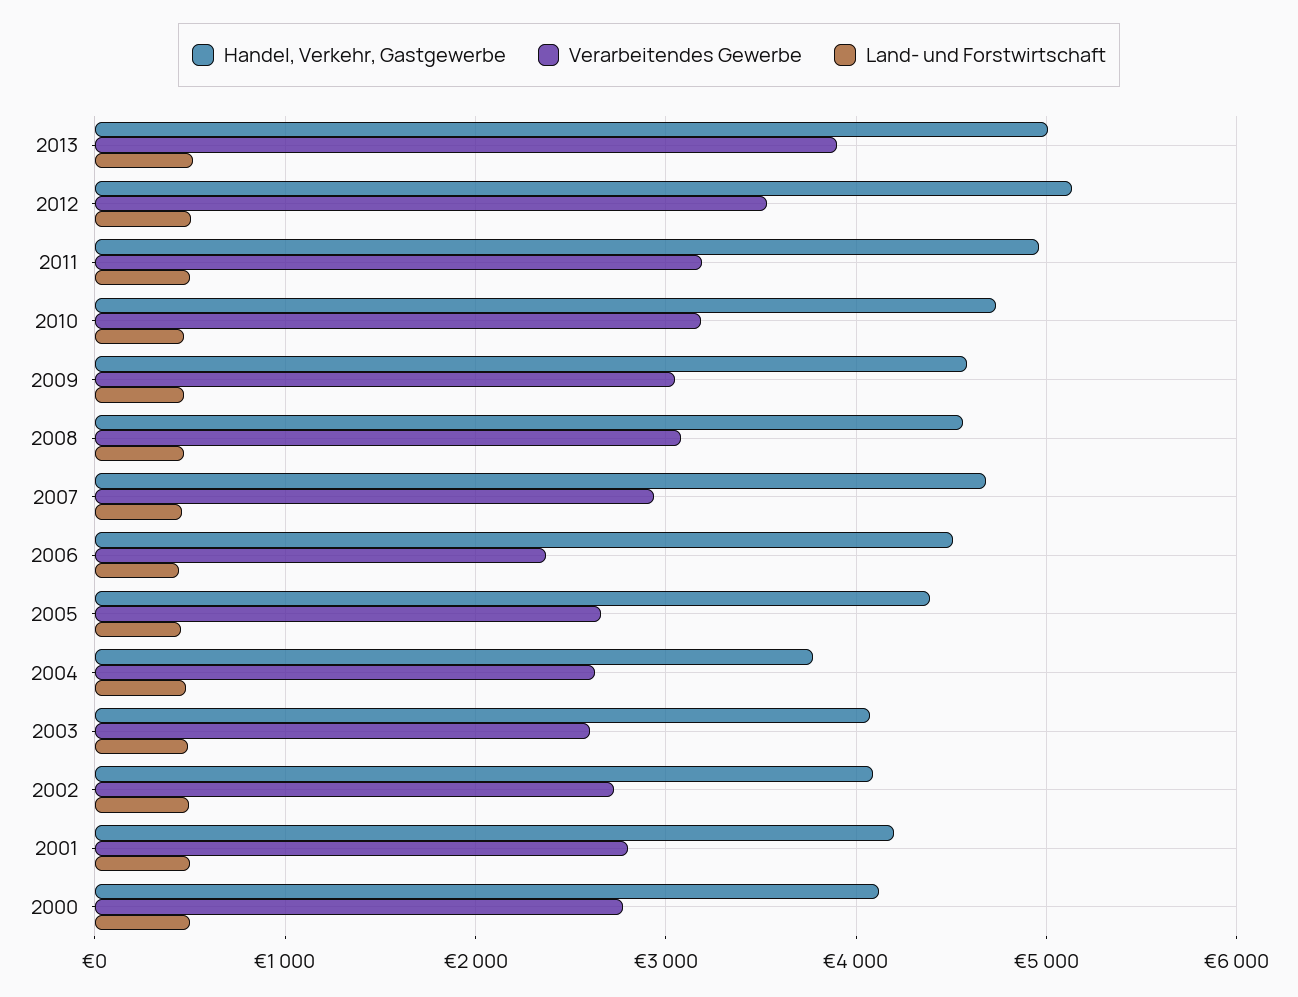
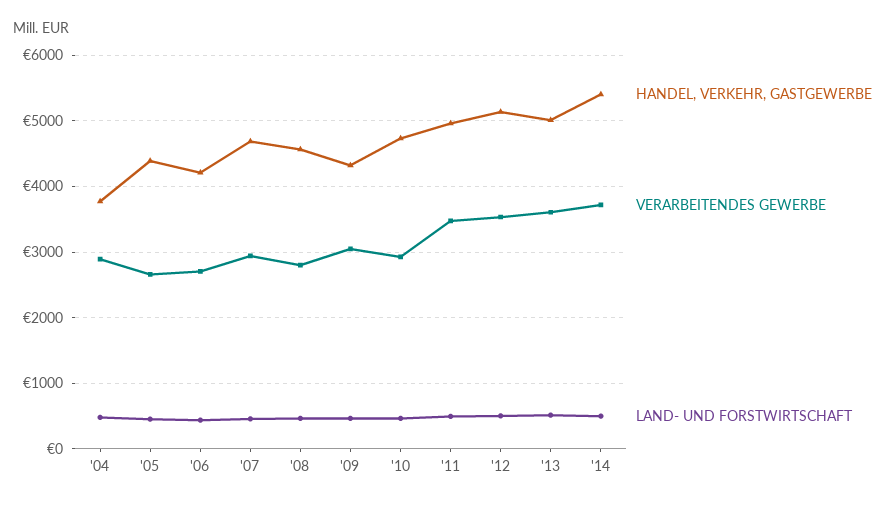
Verarbeitendes Gewerbe, 2013: 3900 -> 3600
Verarbeitendes Gewerbe, 2011: 3200 -> 3500
Verarbeitendes Gewerbe, 2010: 3200 -> 2900
Handel, Verkehr, Gastgewerbe, 2009: 4600 -> 4300
Verarbeitendes Gewerbe, 2008: 3100 -> 2800
Handel, Verkehr, Gastgewerbe, 2006: 4500 -> 4200
Verarbeitendes Gewerbe, 2006: 2400 -> 2700
Verarbeitendes Gewerbe, 2004: 2600 -> 2900
Handel, Verkehr, Gastgewerbe, 2003: 4100 -> none
Verarbeitendes Gewerbe, 2003: 2600 -> none
Land- und Forstwirtschaft, 2003: 500 -> none
Handel, Verkehr, Gastgewerbe, 2002: 4100 -> none
Verarbeitendes Gewerbe, 2002: 2700 -> none
Land- und Forstwirtschaft, 2002: 500 -> none
Handel, Verkehr, Gastgewerbe, 2001: 4200 -> none
Verarbeitendes Gewerbe, 2001: 2800 -> none
Land- und Forstwirtschaft, 2001: 500 -> none
Handel, Verkehr, Gastgewerbe, 2000: 4100 -> none
Verarbeitendes Gewerbe, 2000: 2800 -> none
Land- und Forstwirtschaft, 2000: 500 -> none
Handel, Verkehr, Gastgewerbe, '14: none -> 5400
Verarbeitendes Gewerbe, '14: none -> 3700
Land- und Forstwirtschaft, '14: none -> 500

